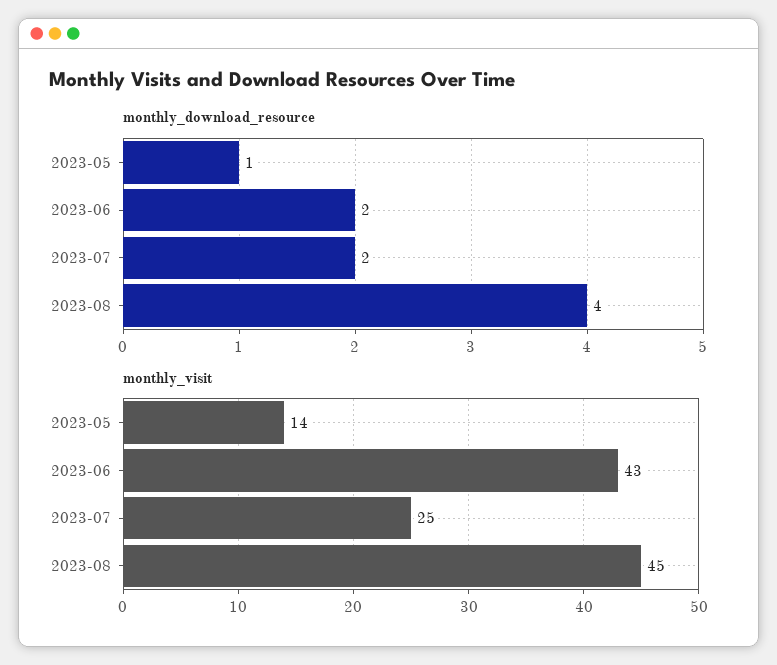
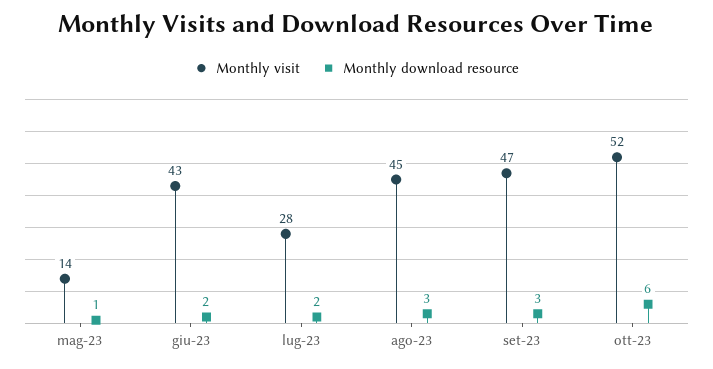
monthly_download_resource, 2023-08: 4 -> 3
monthly_visit, 2023-07: 25 -> 28
monthly_visit, set-23: none -> 47
monthly_download_resource, set-23: none -> 3
monthly_visit, ott-23: none -> 52
monthly_download_resource, ott-23: none -> 6

